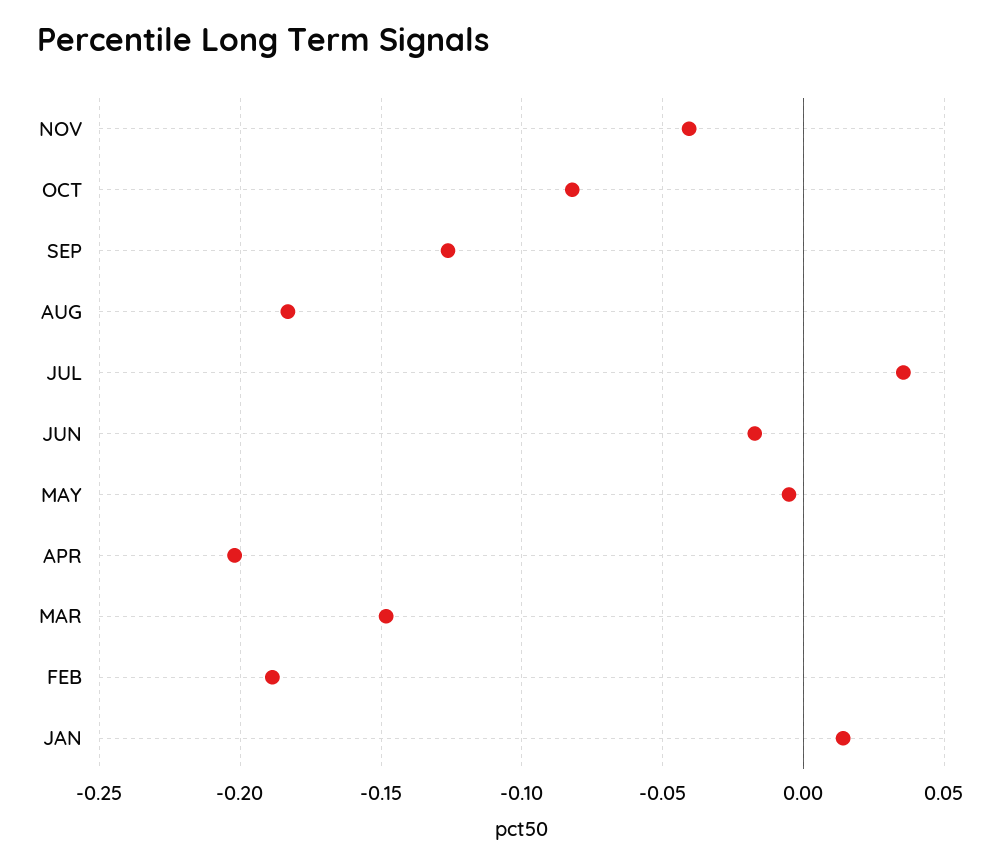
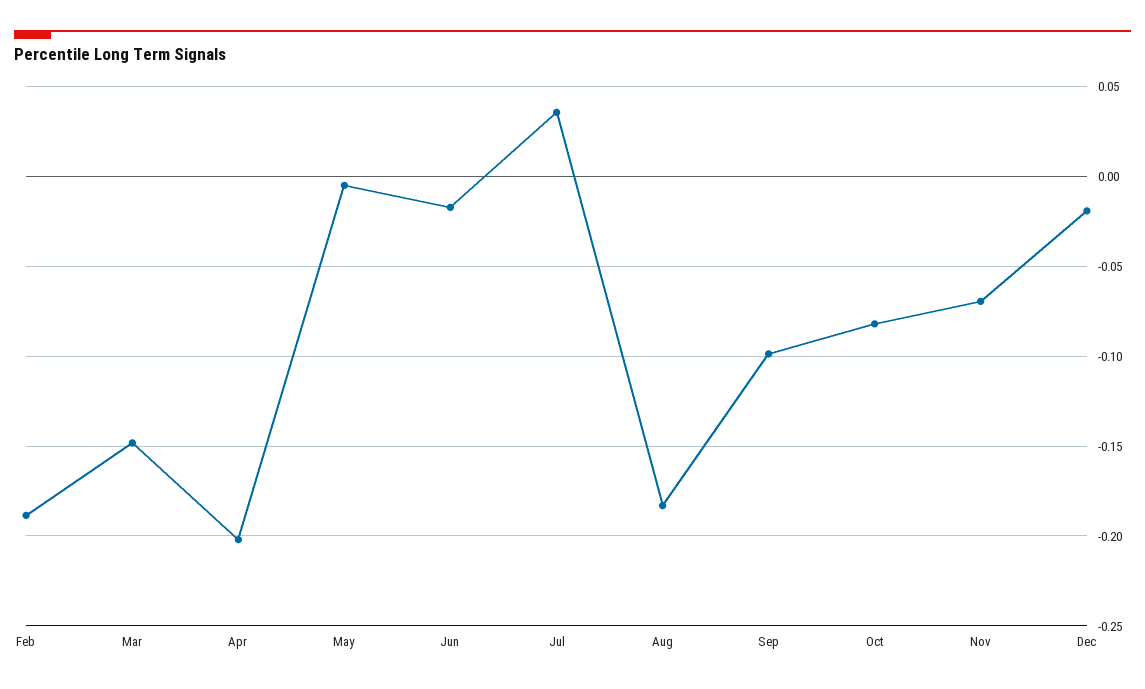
NOV: -0.04 -> -0.07
SEP: -0.125 -> -0.1
JAN: 0.015 -> none
Dec: none -> -0.02

